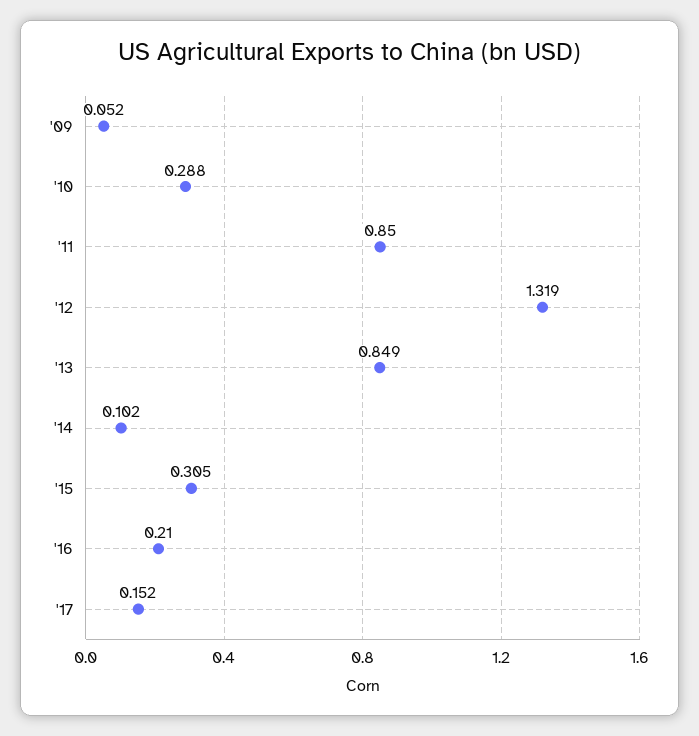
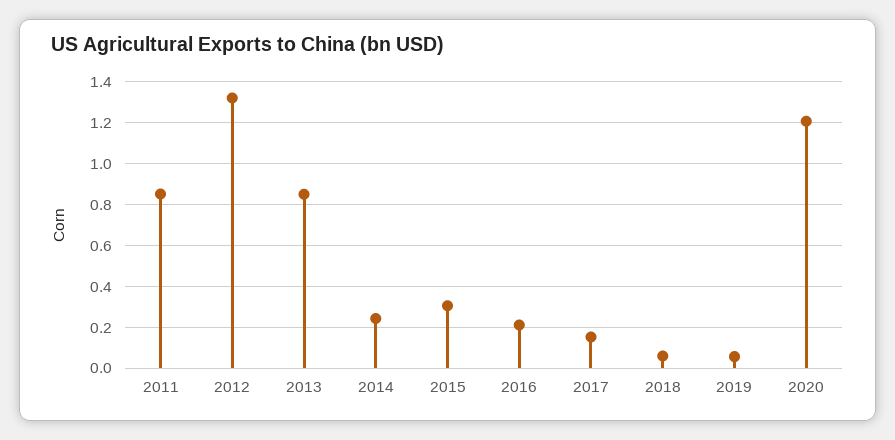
'09: 0.052 -> none
'10: 0.288 -> none
'14: 0.102 -> 0.25
2018: none -> 0.05
2019: none -> 0.05
2020: none -> 1.2

